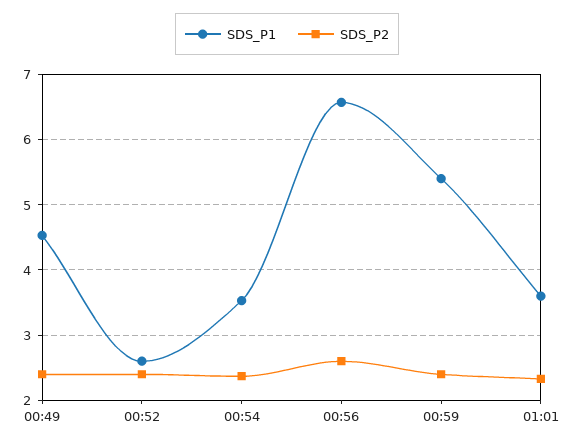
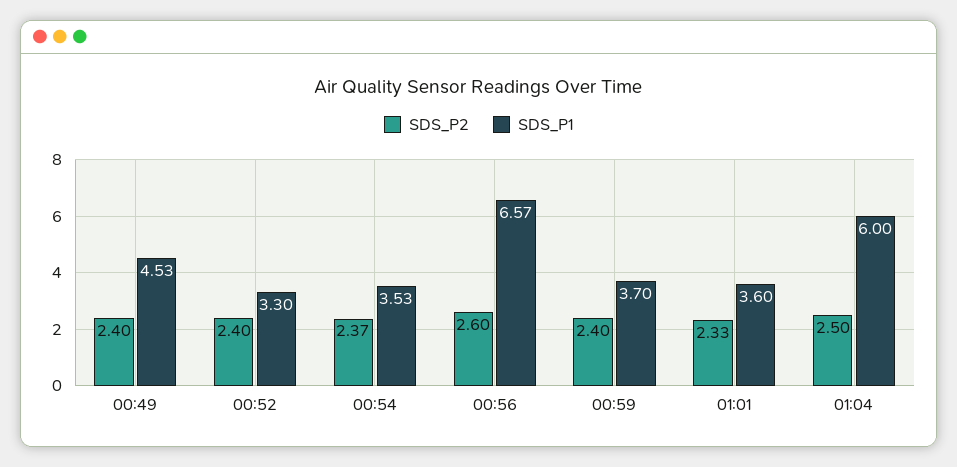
SDS_P1, 00:52: 2.6 -> 3.3
SDS_P1, 00:59: 5.4 -> 3.7
SDS_P2, 01:04: none -> 2.5
SDS_P1, 01:04: none -> 6

